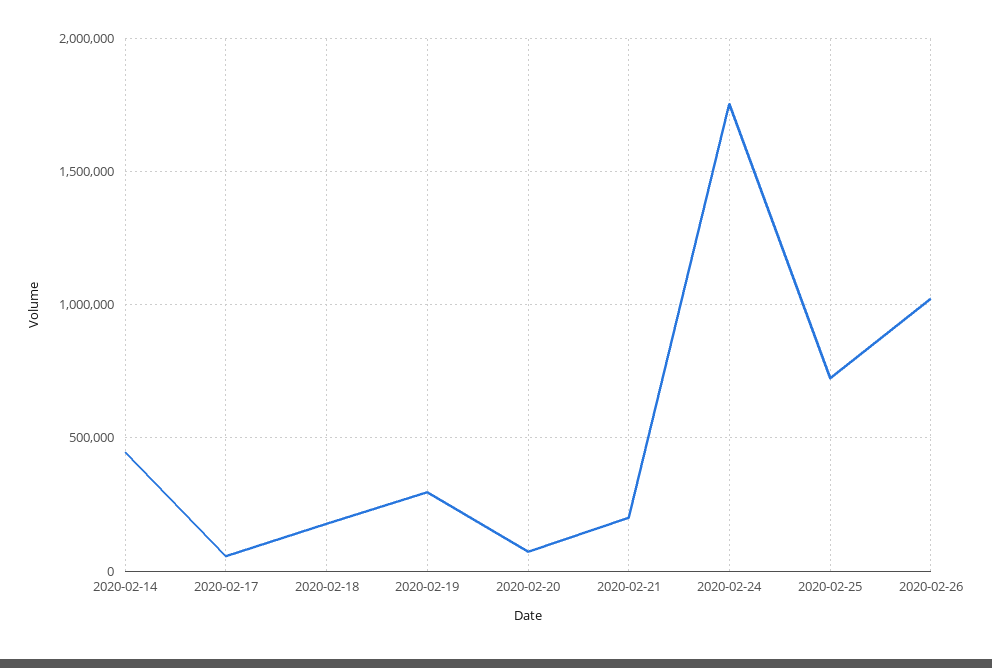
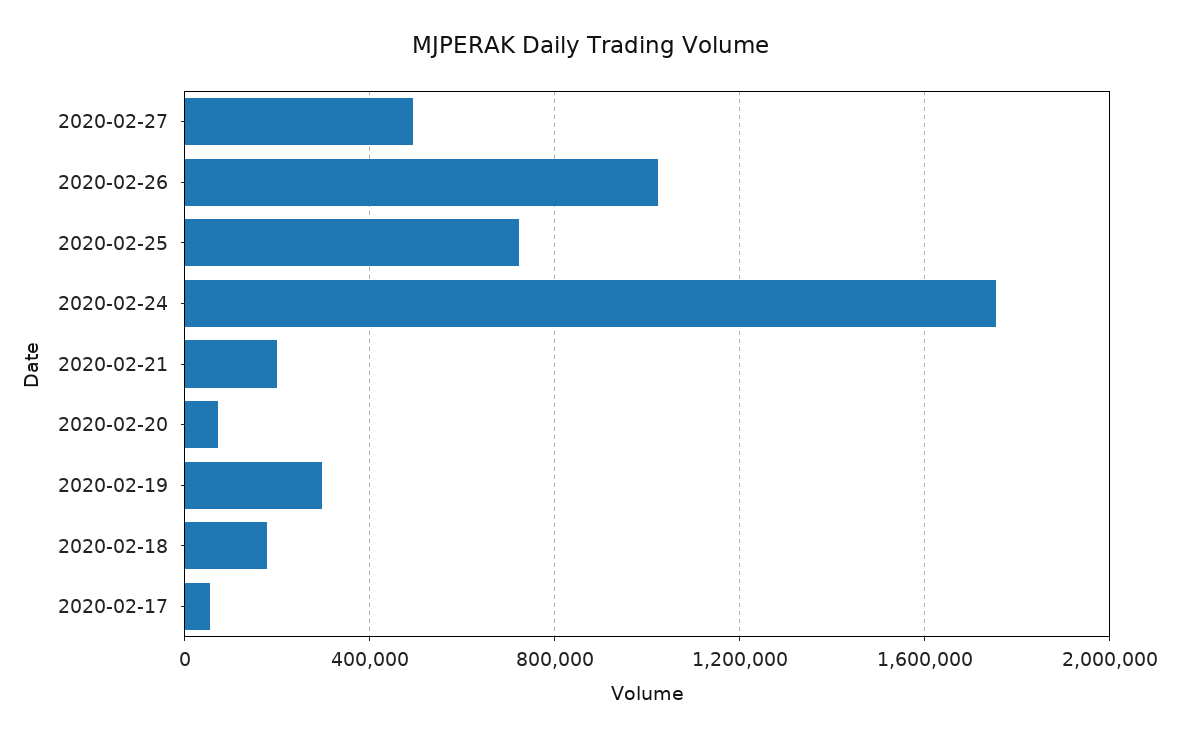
2020-02-14: 450000 -> none
2020-02-27: none -> 500000

